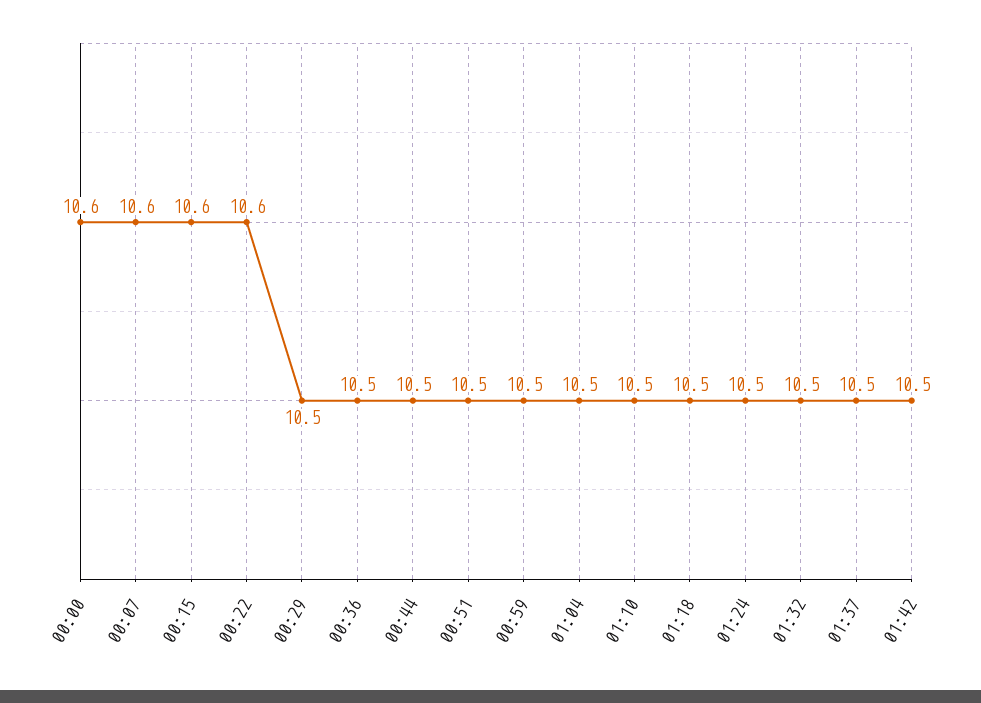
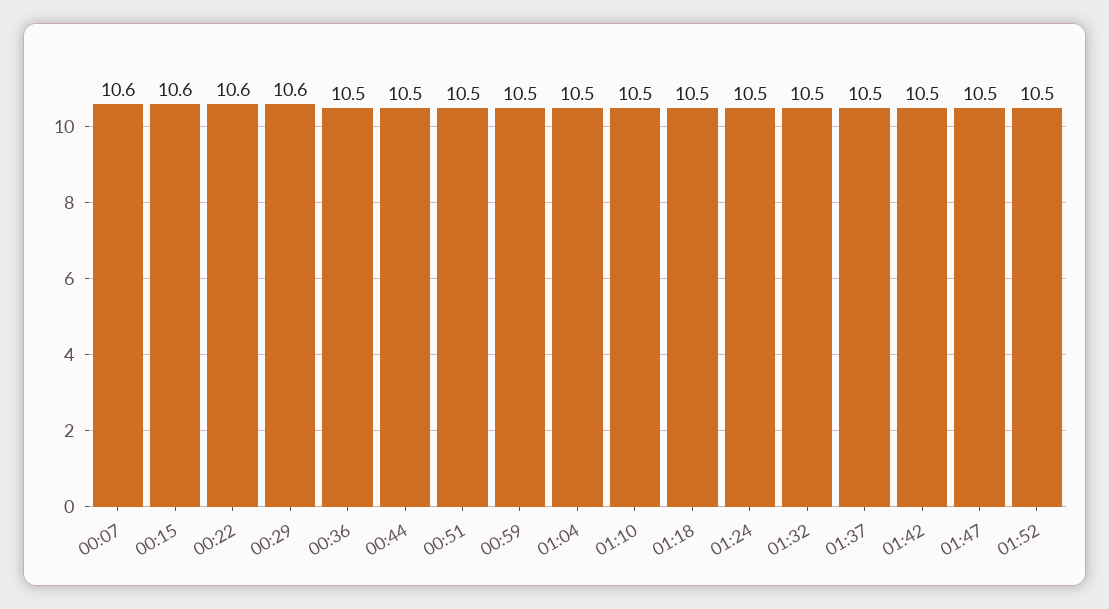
00:00: 10.6 -> none
00:29: 10.5 -> 10.6
01:47: none -> 10.5
01:52: none -> 10.5

